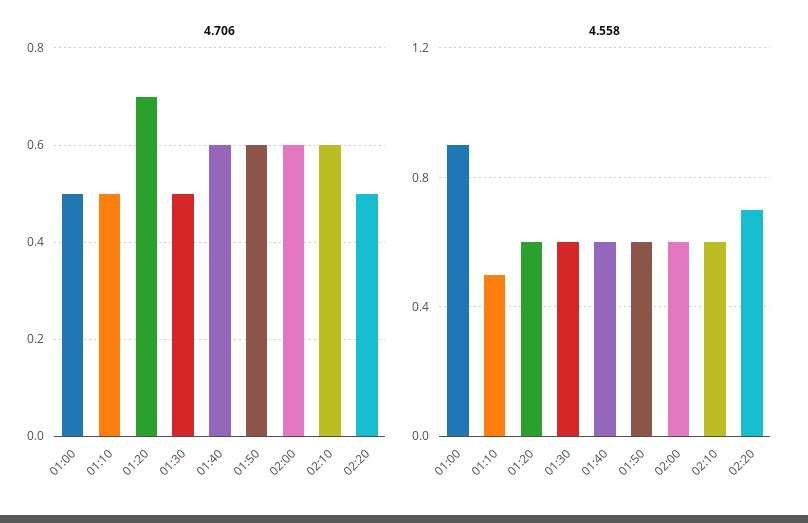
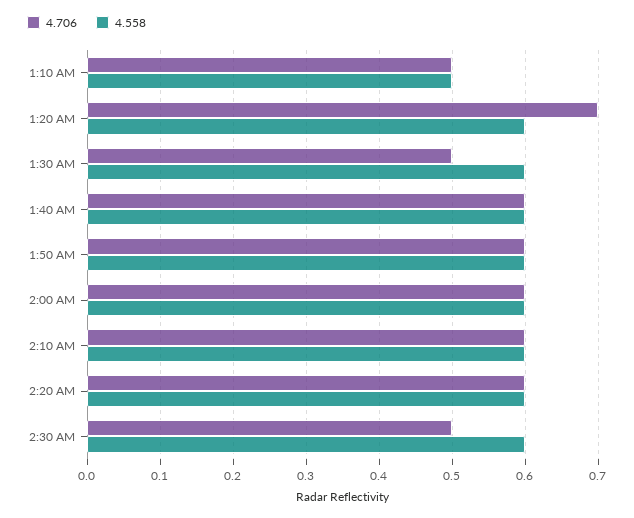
4.706, 01:00: 0.5 -> none
4.706, 02:20: 0.5 -> 0.6
4.558, 01:00: 0.9 -> none
4.558, 02:20: 0.7 -> 0.6
4.706, 2:30 AM: none -> 0.5
4.558, 2:30 AM: none -> 0.6

